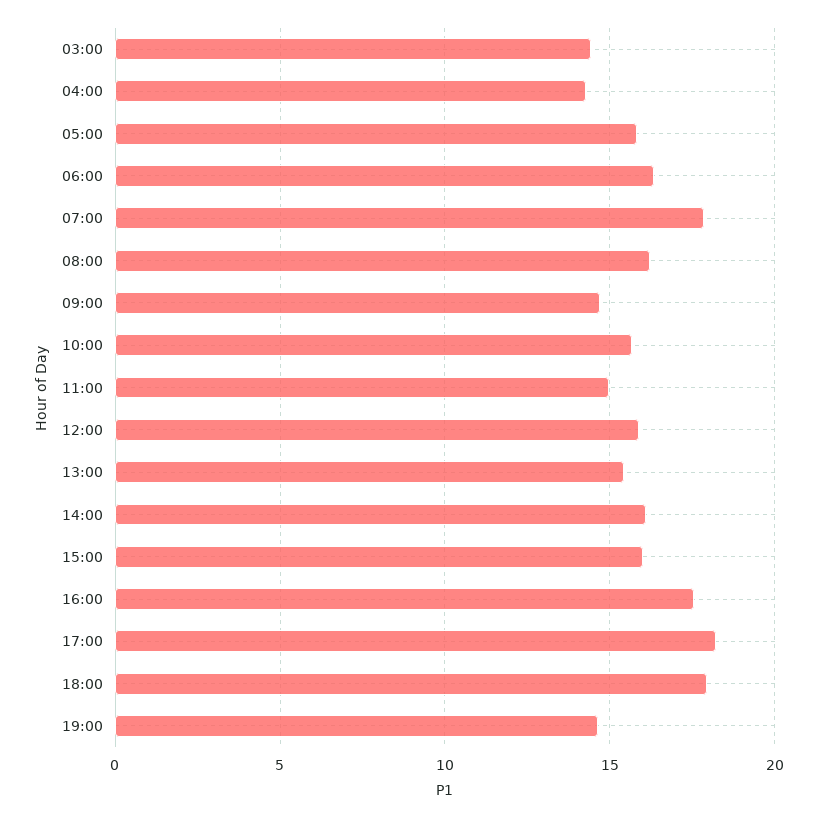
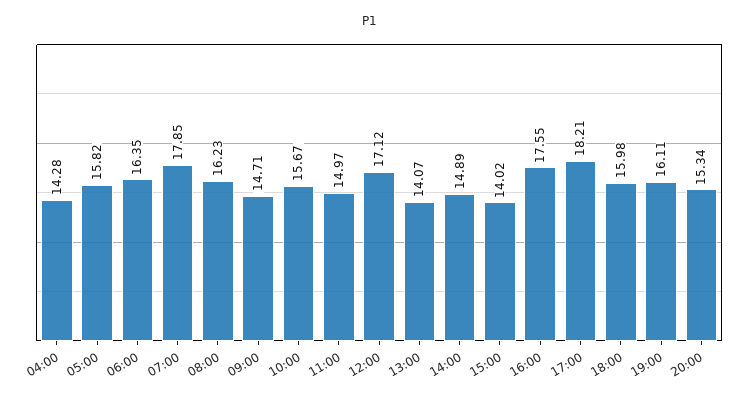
03:00: 14.5 -> none
12:00: 16 -> 17.12
13:00: 15.5 -> 14.07
14:00: 16 -> 14.89
15:00: 16 -> 14.02
18:00: 18 -> 15.98
19:00: 14.5 -> 16.11
20:00: none -> 15.34

